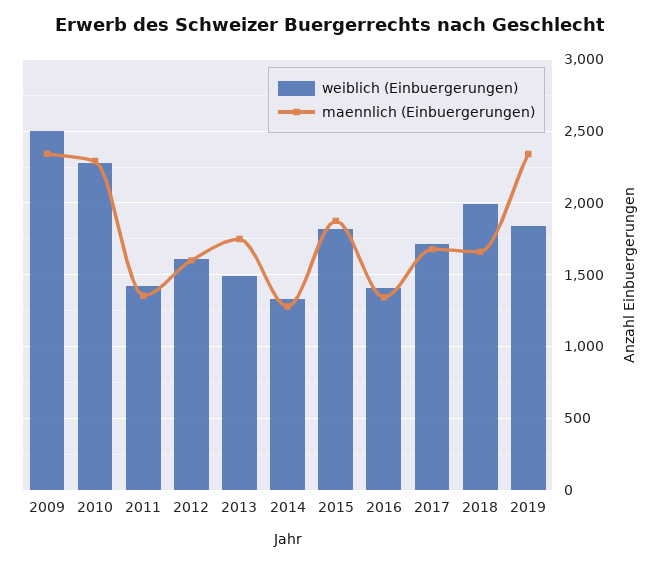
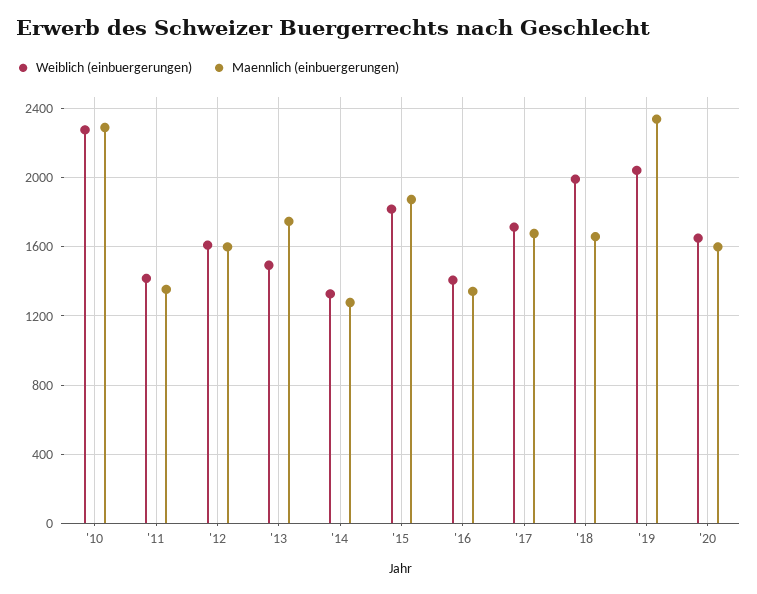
weiblich (Einbuergerungen), 2009: 2500 -> none
maennlich (Einbuergerungen), 2009: 2350 -> none
weiblich (Einbuergerungen), 2019: 1850 -> 2050
weiblich (Einbuergerungen), '20: none -> 1650
maennlich (Einbuergerungen), '20: none -> 1600

